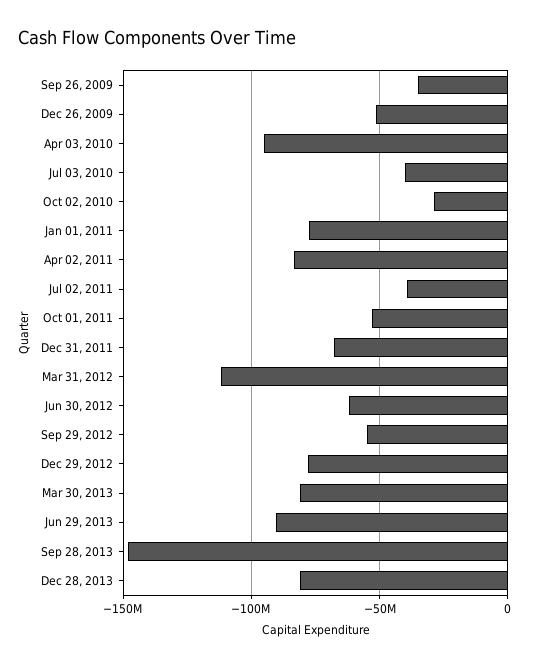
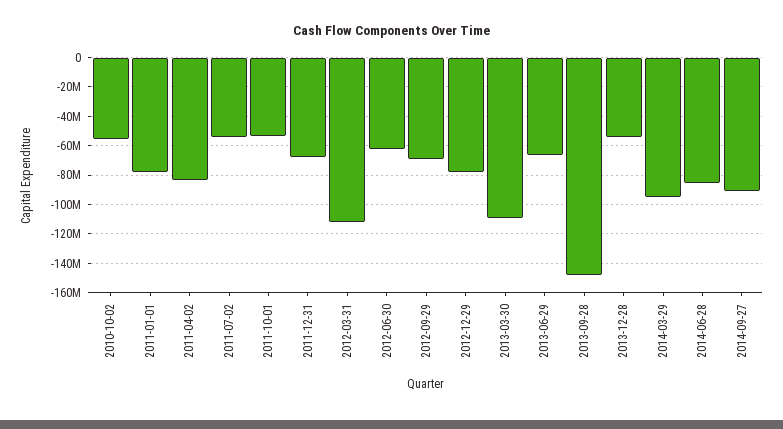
Sep 26, 2009: -35000000 -> none
Dec 26, 2009: -50000000 -> none
Apr 03, 2010: -95000000 -> none
Jul 03, 2010: -40000000 -> none
Oct 02, 2010: -30000000 -> -55000000
Jul 02, 2011: -40000000 -> -55000000
Sep 29, 2012: -55000000 -> -70000000
Mar 30, 2013: -80000000 -> -110000000
Jun 29, 2013: -90000000 -> -65000000
Dec 28, 2013: -80000000 -> -55000000
2014-03-29: none -> -95000000
2014-06-28: none -> -85000000
2014-09-27: none -> -90000000

